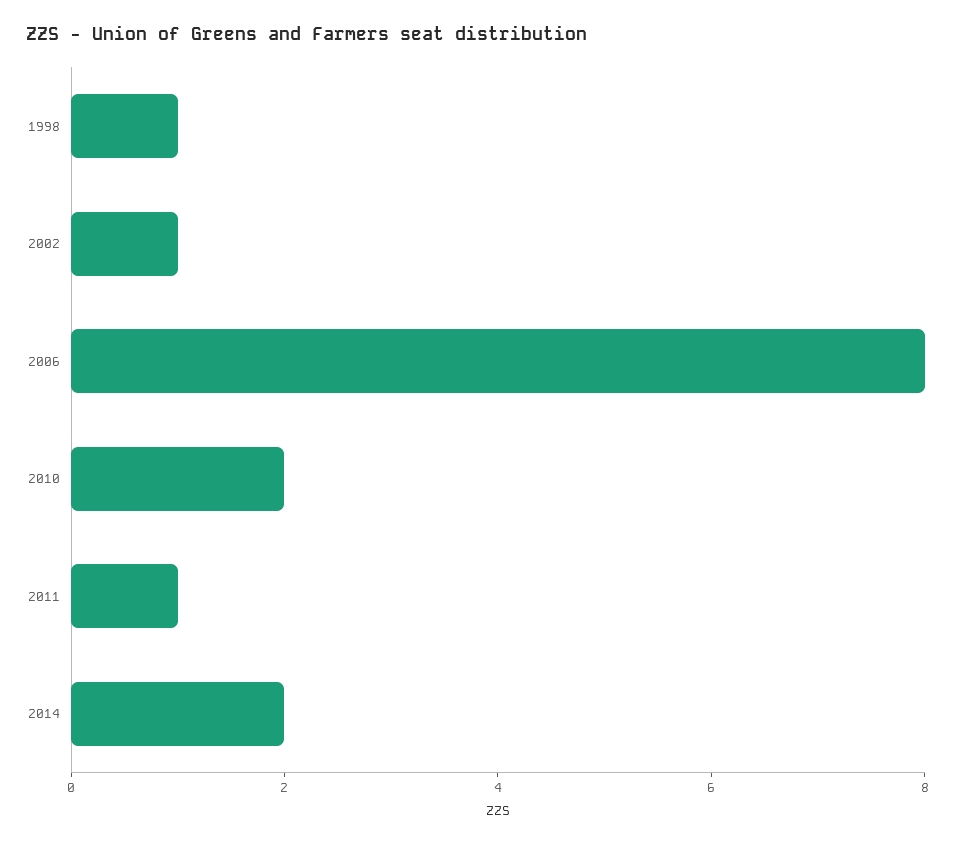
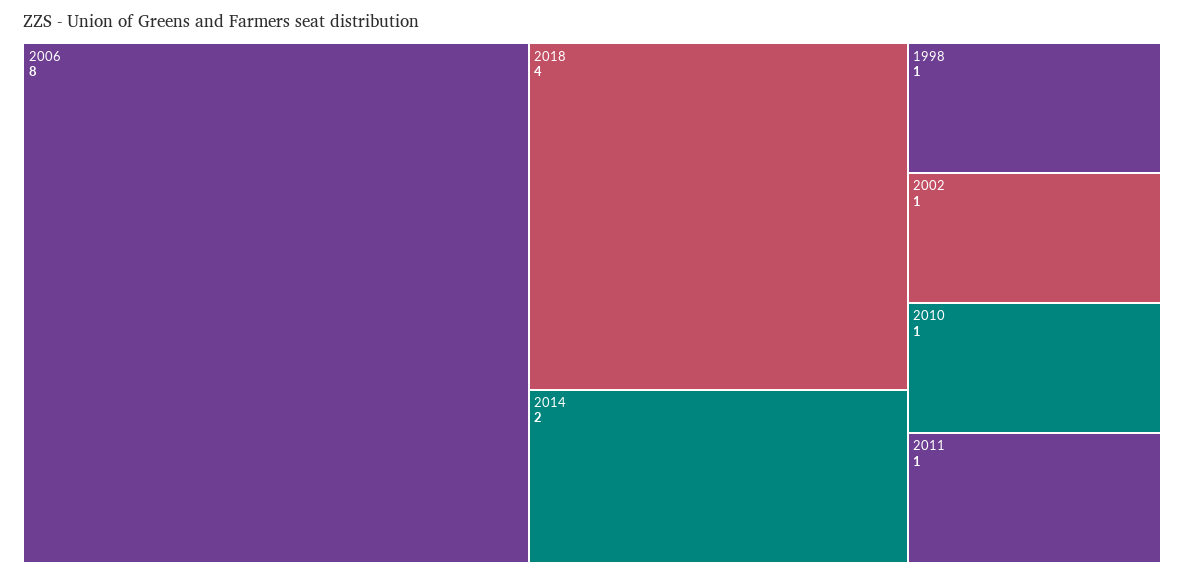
2010: 2 -> 1
2018: none -> 4

